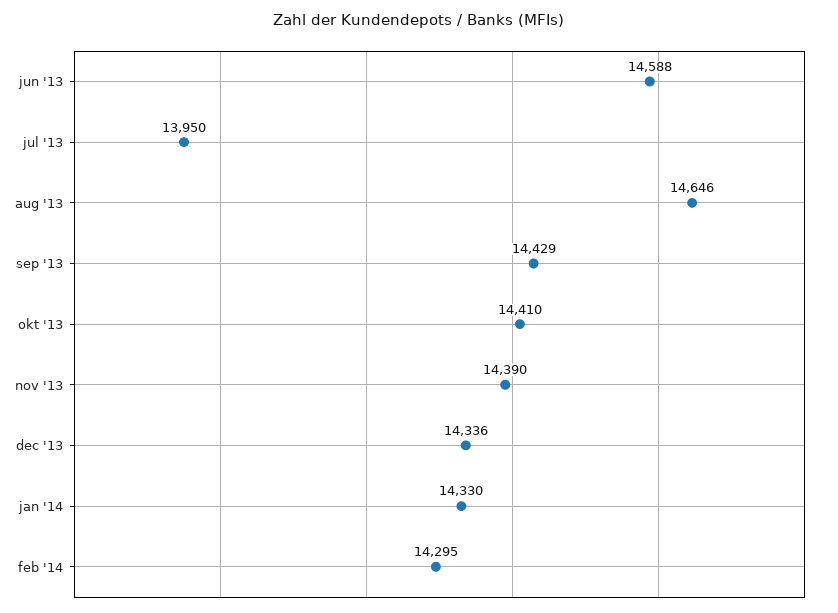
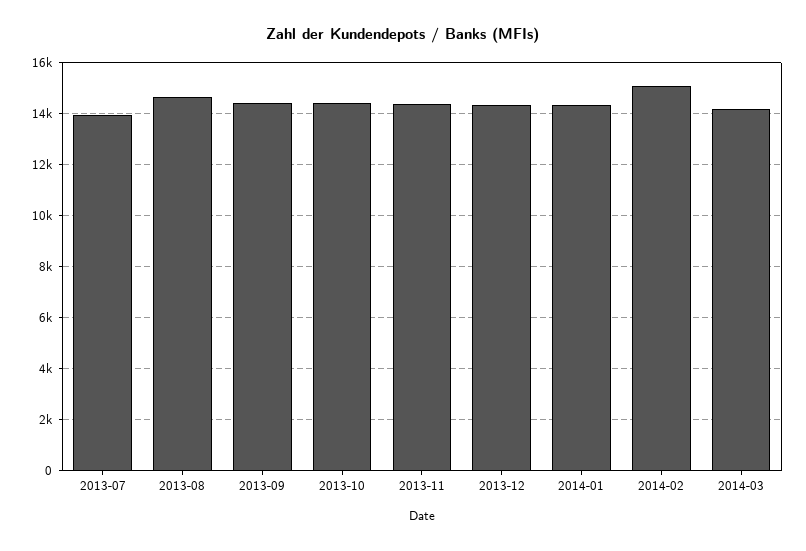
jun '13: 14588 -> none
feb '14: 14295 -> 15000
2014-03: none -> 14250

